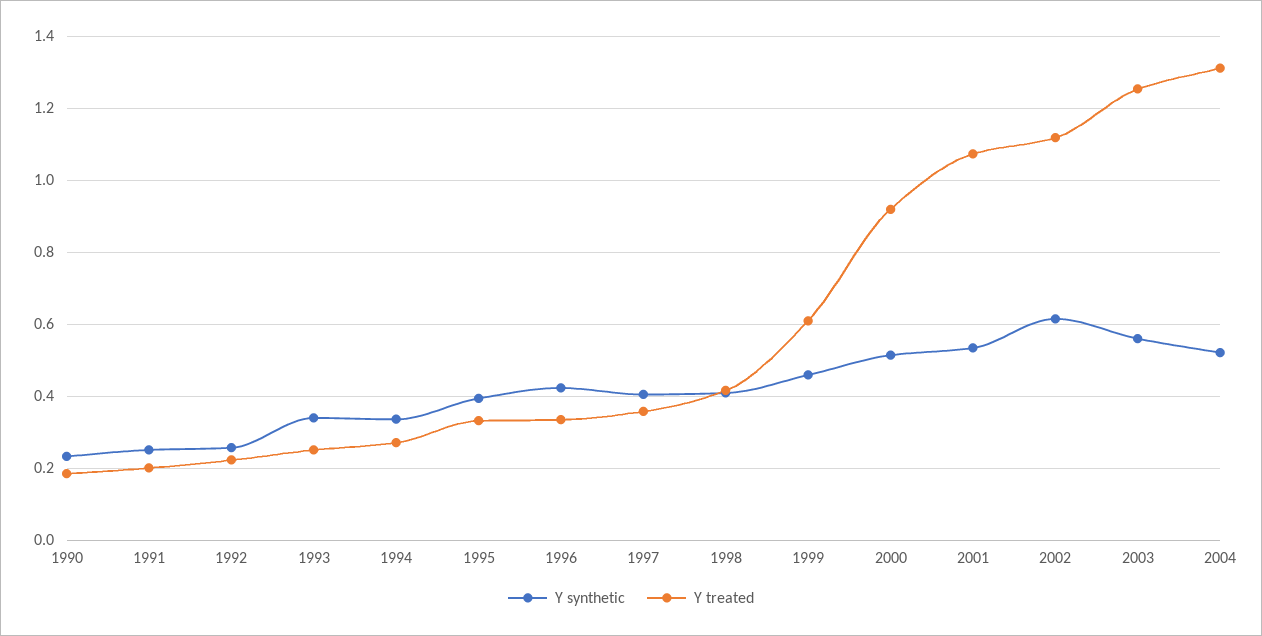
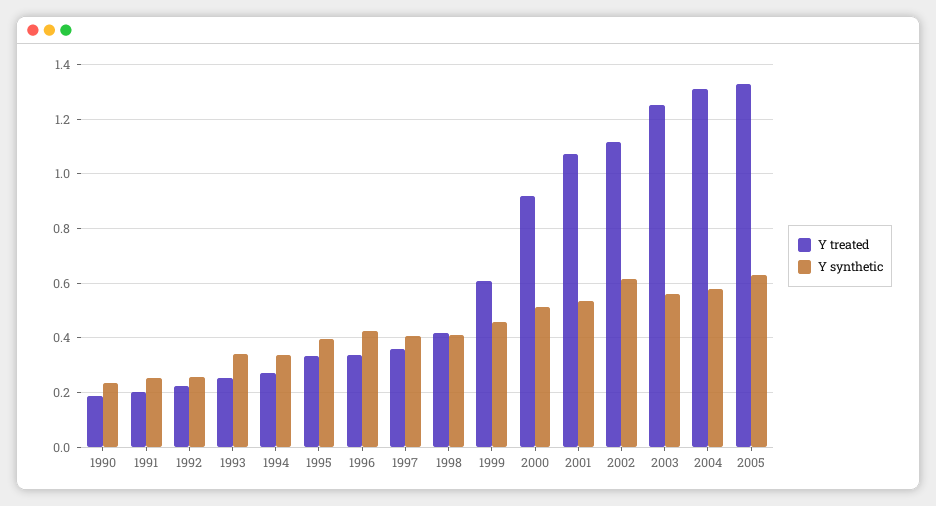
Y synthetic, 2004: 0.52 -> 0.575
Y treated, 2005: none -> 1.325
Y synthetic, 2005: none -> 0.625

